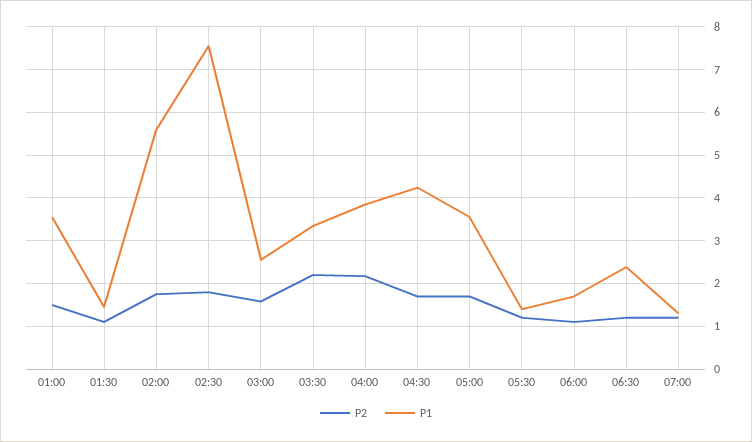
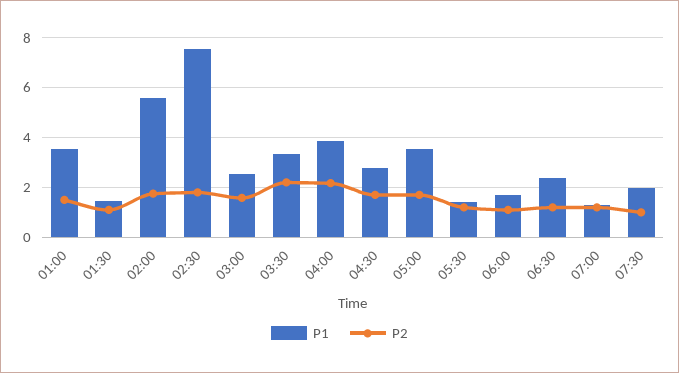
P1, 04:30: 4.2 -> 2.75
P1, 07:30: none -> 2
P2, 07:30: none -> 1

